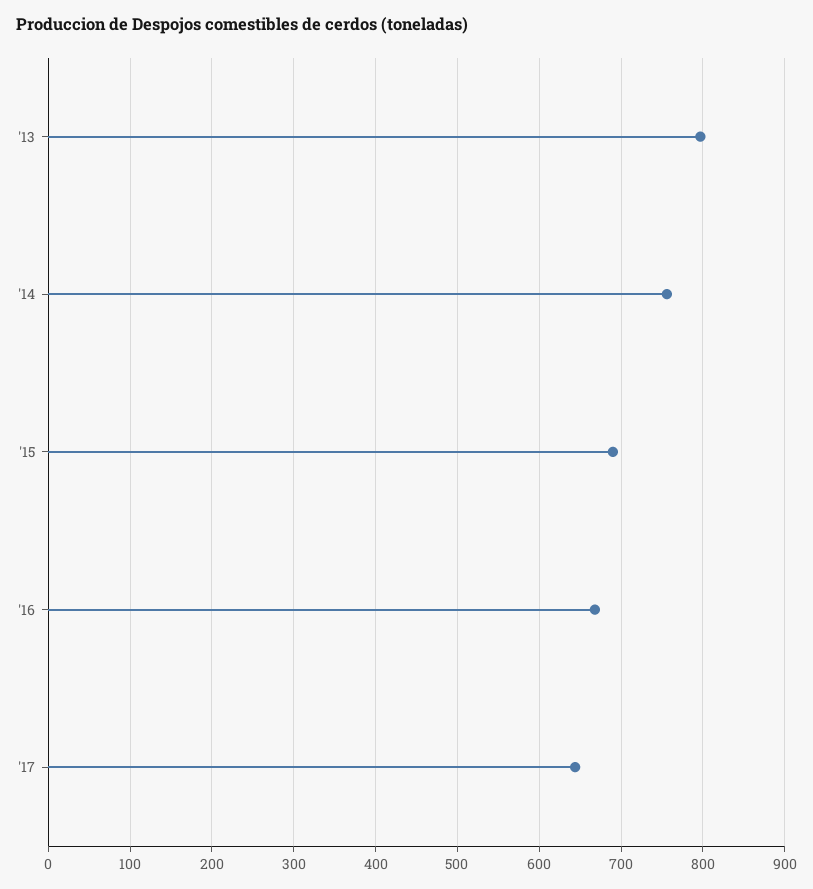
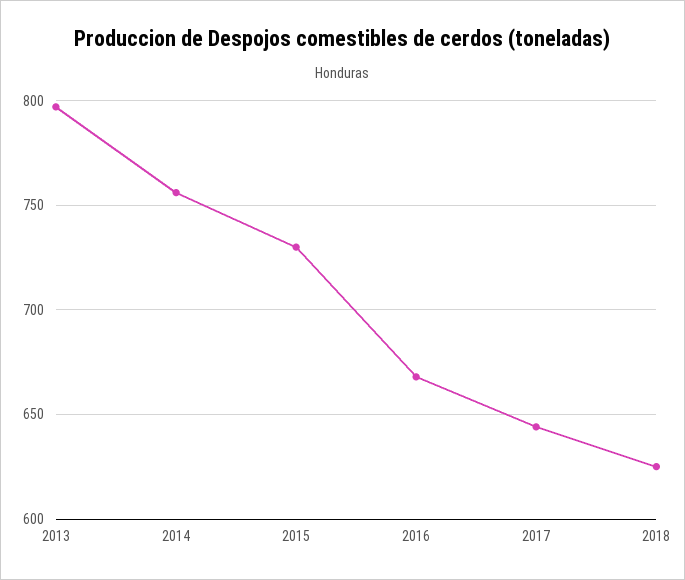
'15: 690 -> 730
2018: none -> 625

